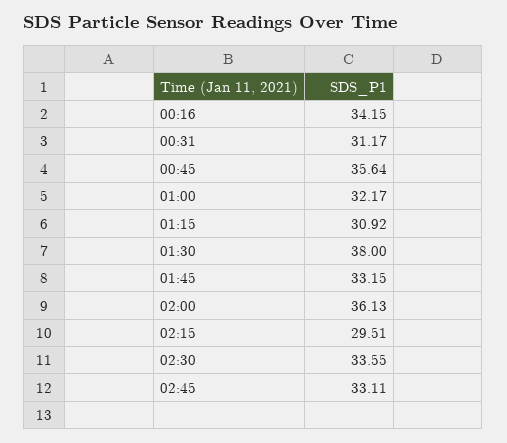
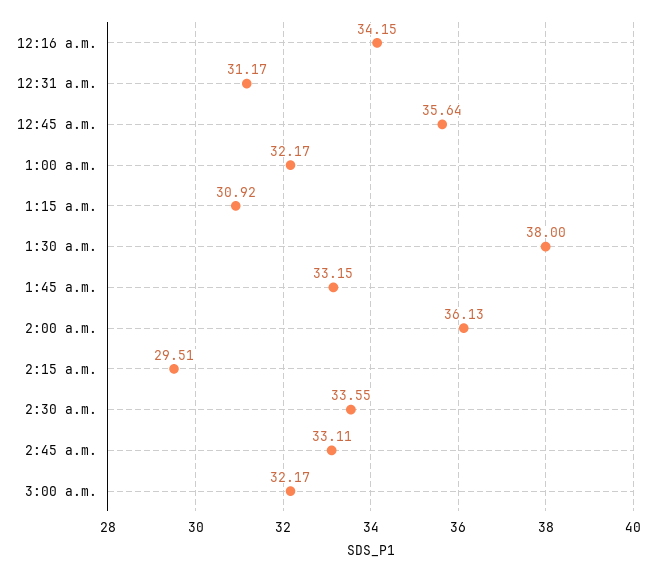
3:00 a.m.: none -> 32.17

